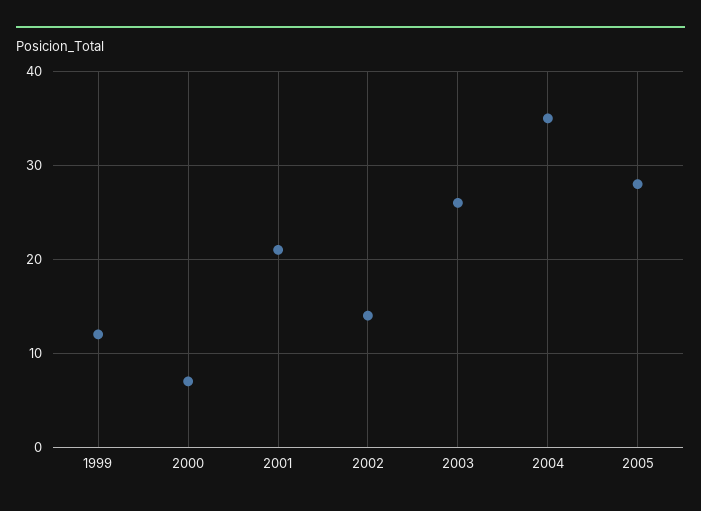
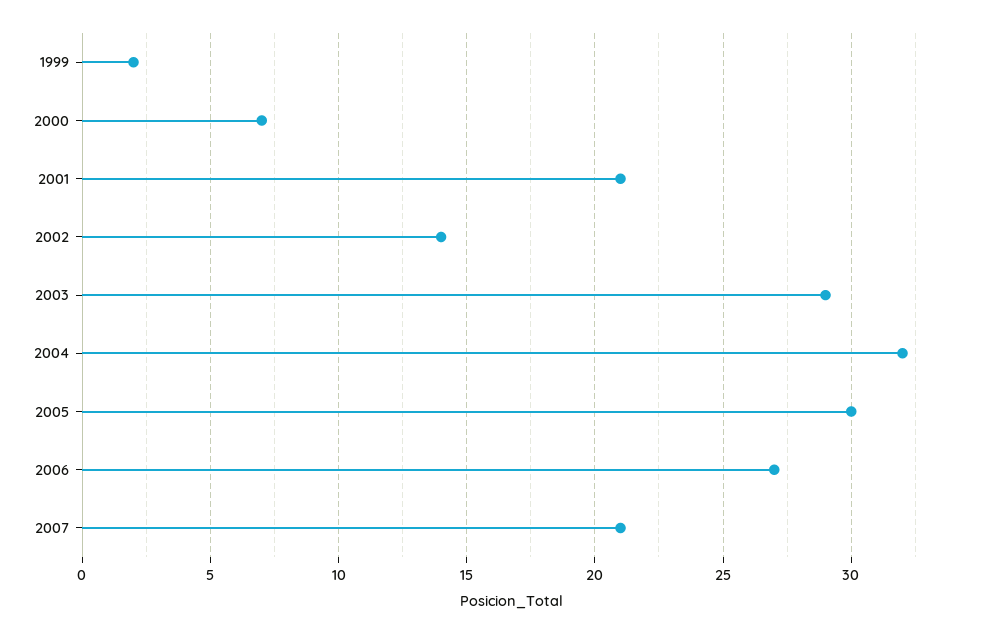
1999: 12 -> 2
2003: 26 -> 29
2004: 35 -> 32
2005: 28 -> 30
2006: none -> 27
2007: none -> 21

